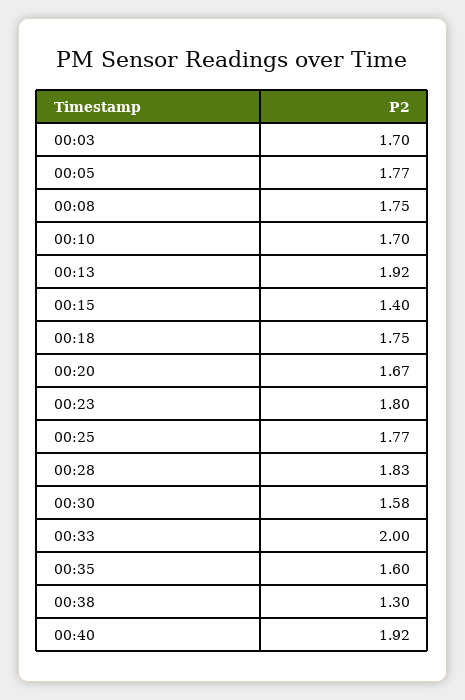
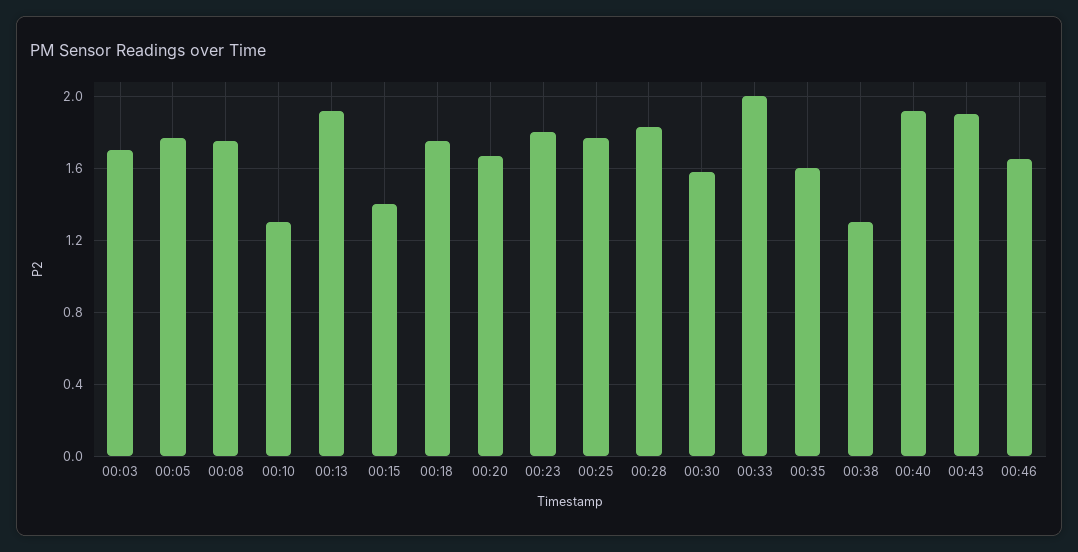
00:10: 1.7 -> 1.3
00:43: none -> 1.9
00:46: none -> 1.65

